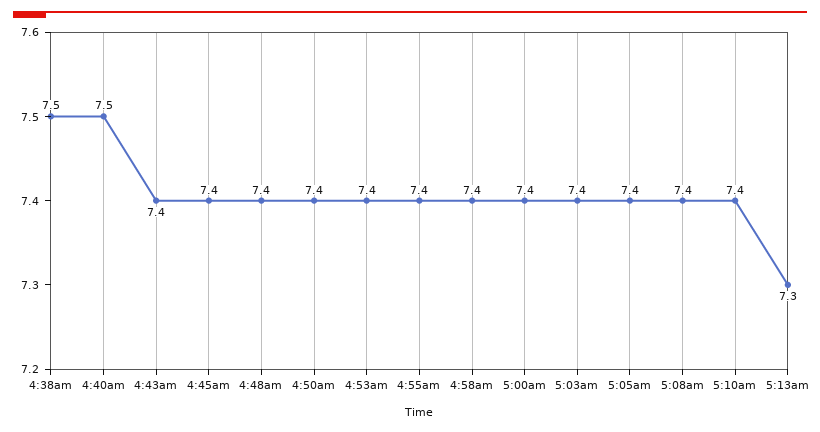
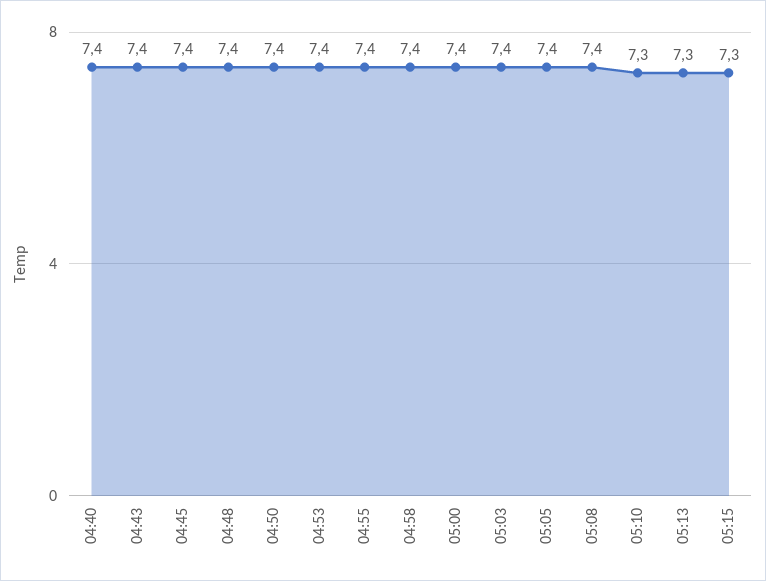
4:38am: 7.5 -> none
4:40am: 7.5 -> 7.4
5:10am: 7.4 -> 7.3
05:15: none -> 7.3

